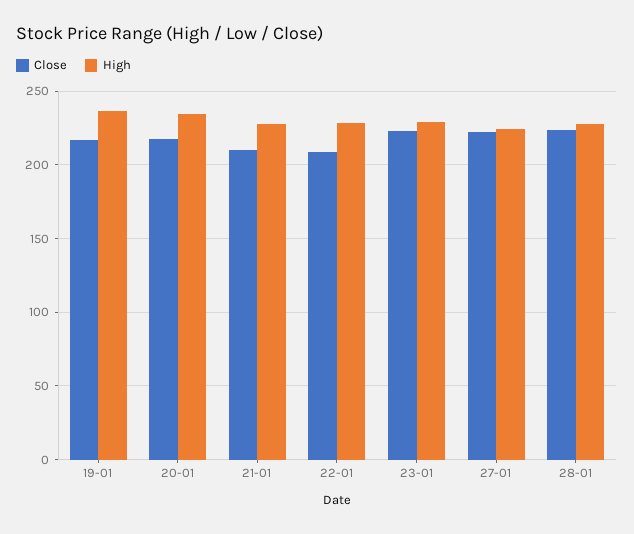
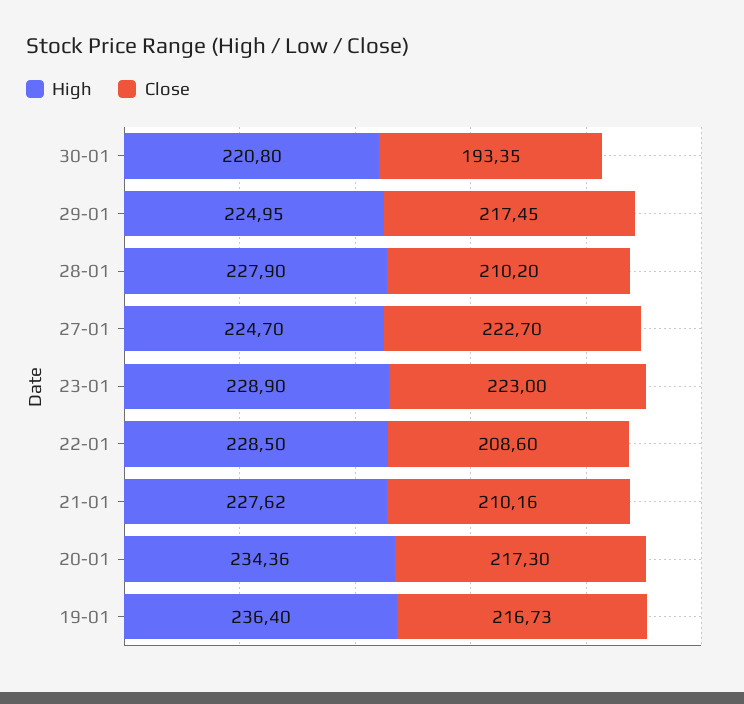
Close, 28-01: 225 -> 210.2
High, 30-01: none -> 220.8
Close, 30-01: none -> 193.35
High, 29-01: none -> 224.95
Close, 29-01: none -> 217.45

